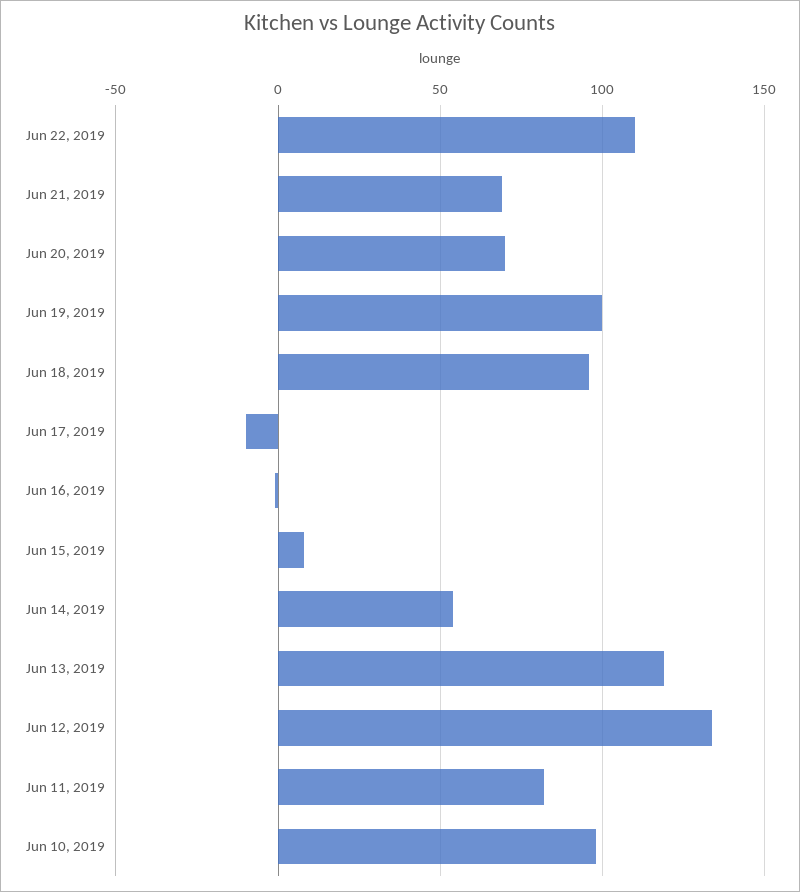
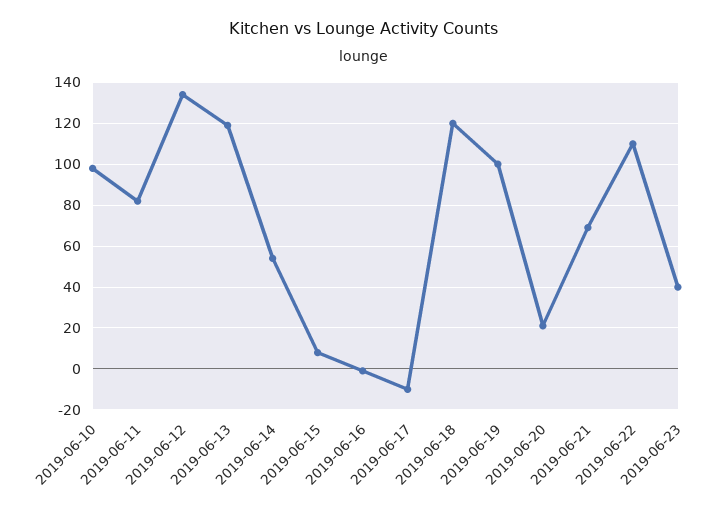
Jun 20, 2019: 70 -> 20
Jun 18, 2019: 95 -> 120
2019-06-23: none -> 40

